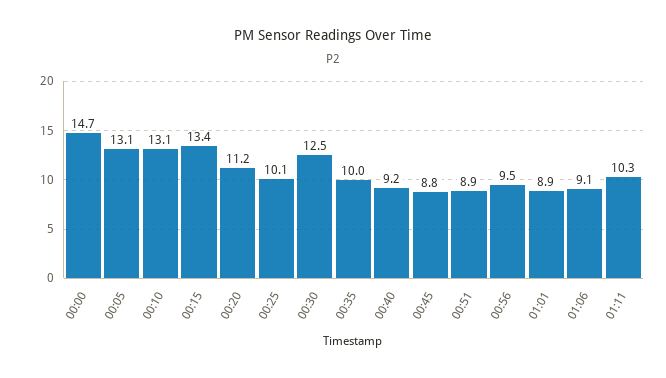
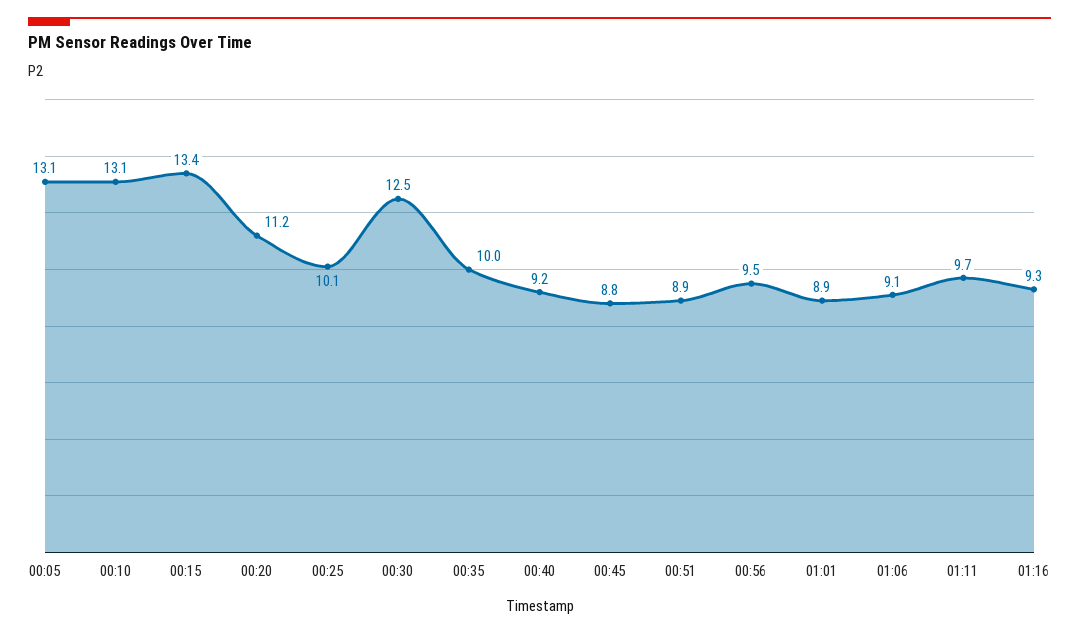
00:00: 14.7 -> none
01:11: 10.3 -> 9.7
01:16: none -> 9.3

